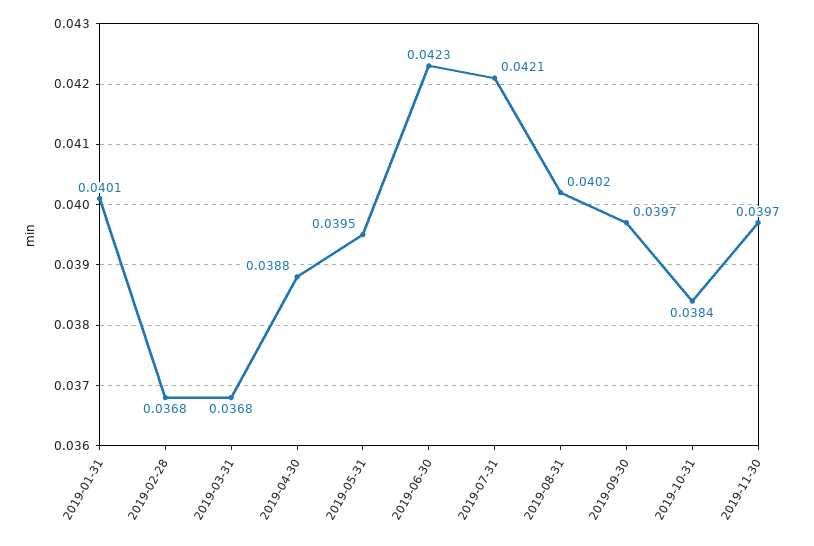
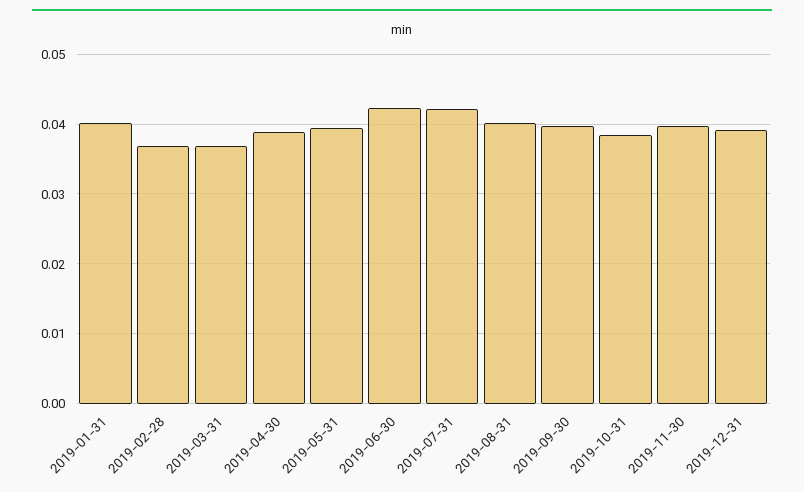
2019-12-31: none -> 0.039

